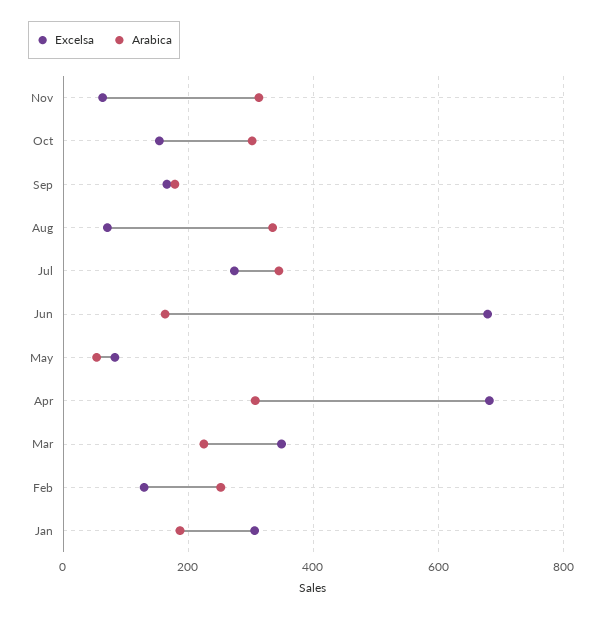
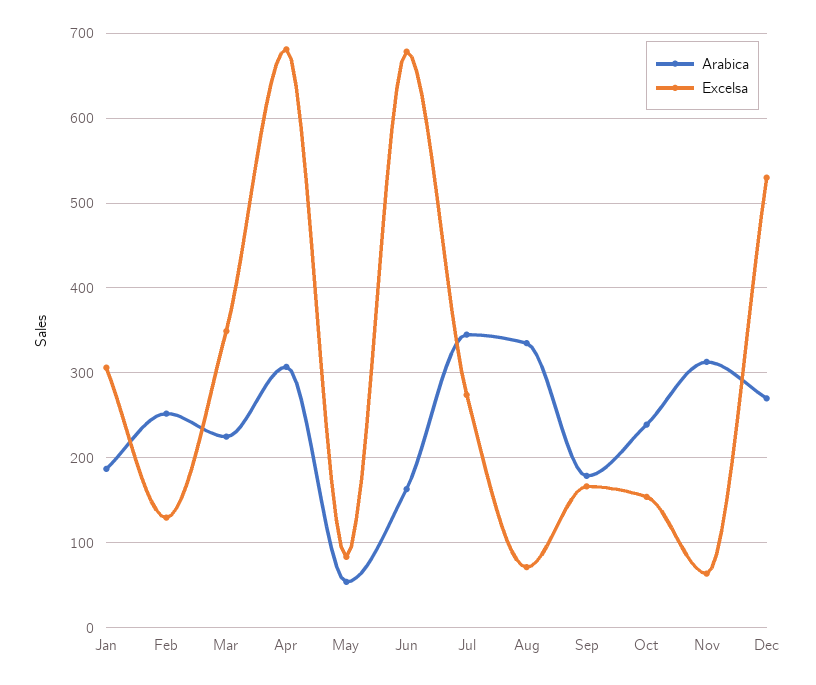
Arabica, Oct: 300 -> 240
Arabica, Dec: none -> 270
Excelsa, Dec: none -> 530

